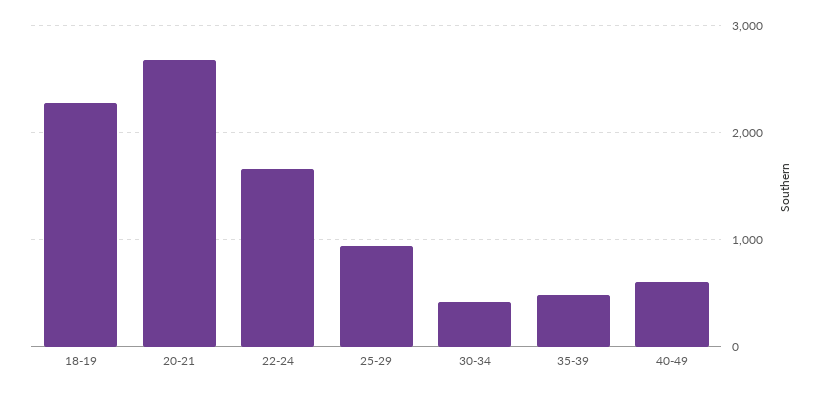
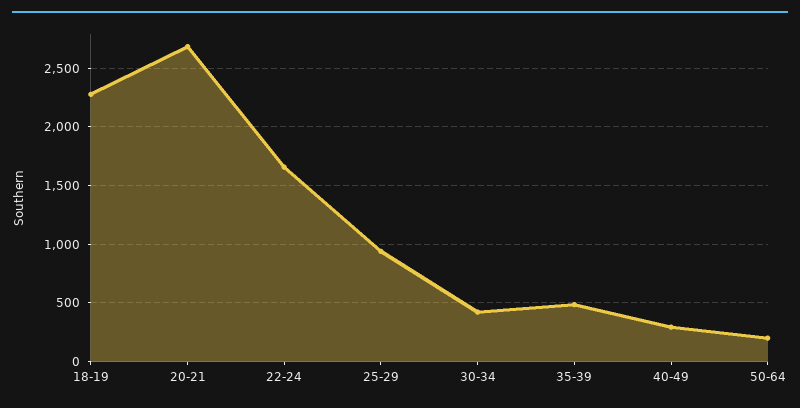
40-49: 600 -> 300
50-64: none -> 200

